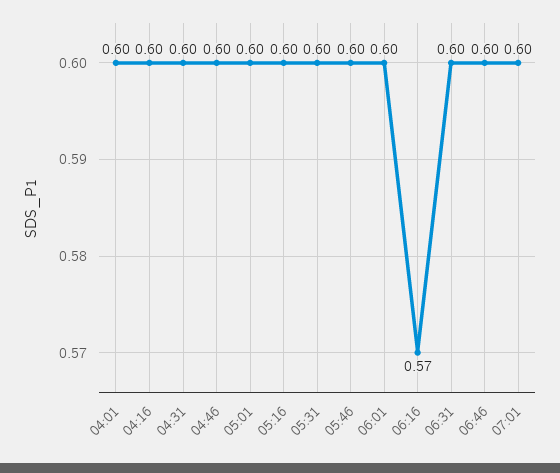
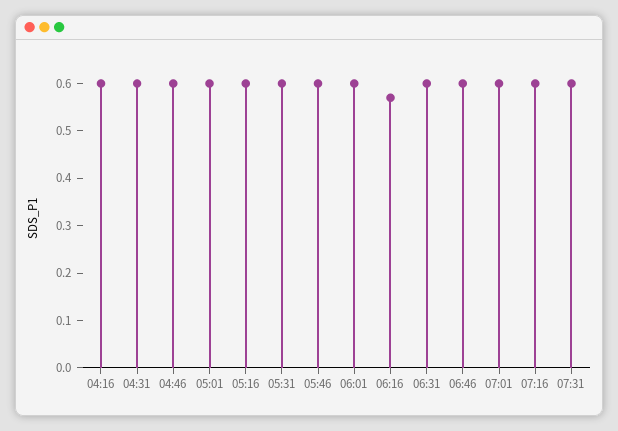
04:01: 0.6 -> none
07:16: none -> 0.6
07:31: none -> 0.6

